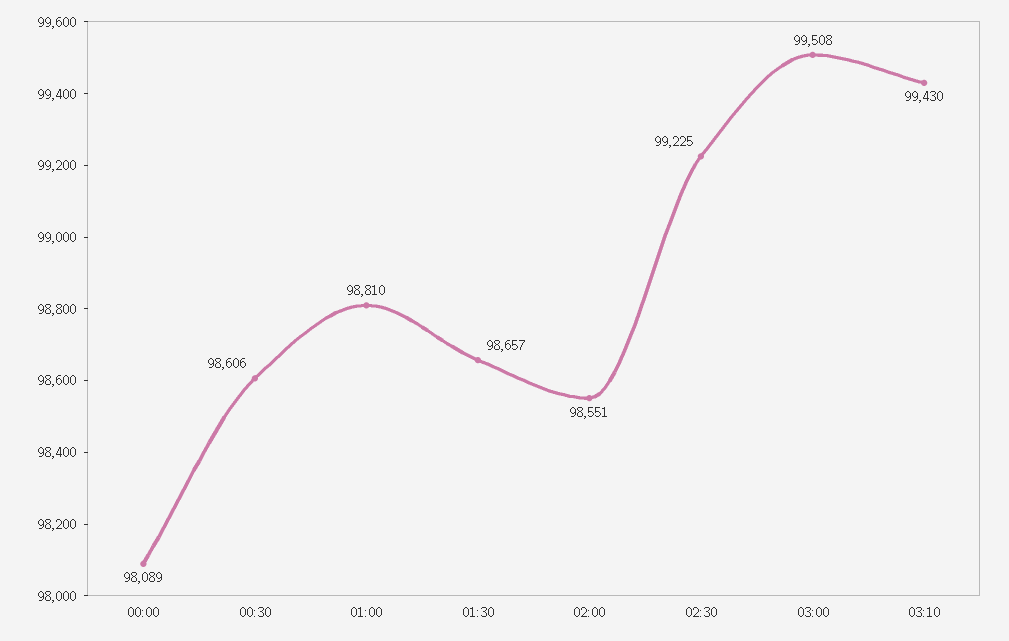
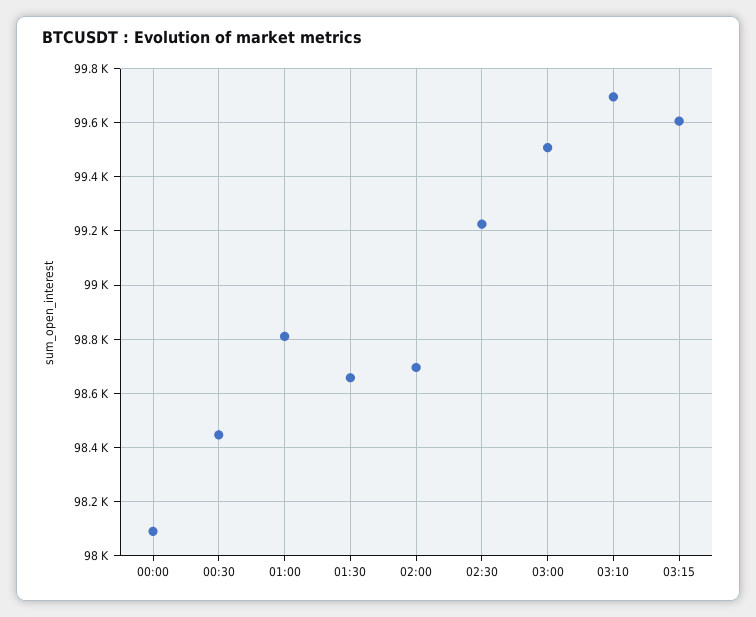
00:30: 98606 -> 98450
02:00: 98551 -> 98700
03:10: 99430 -> 99700
03:15: none -> 99600

